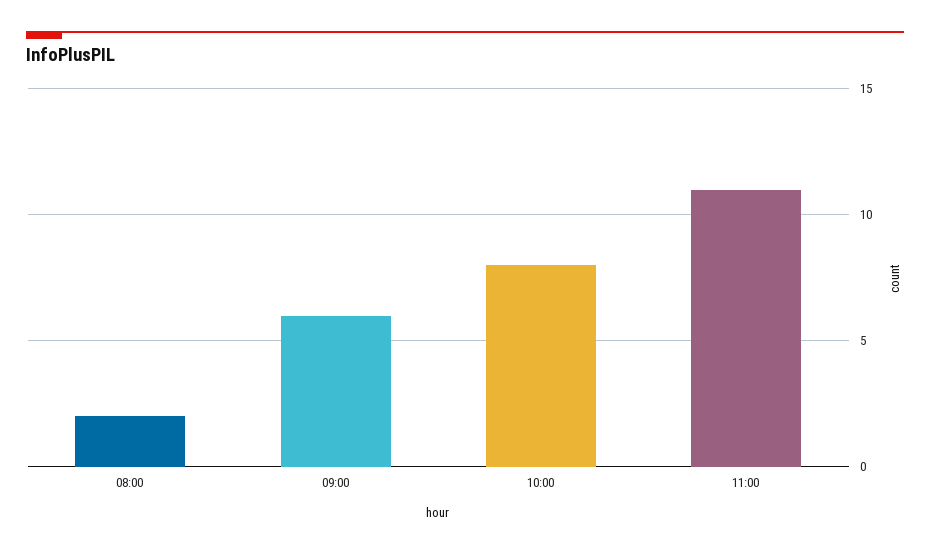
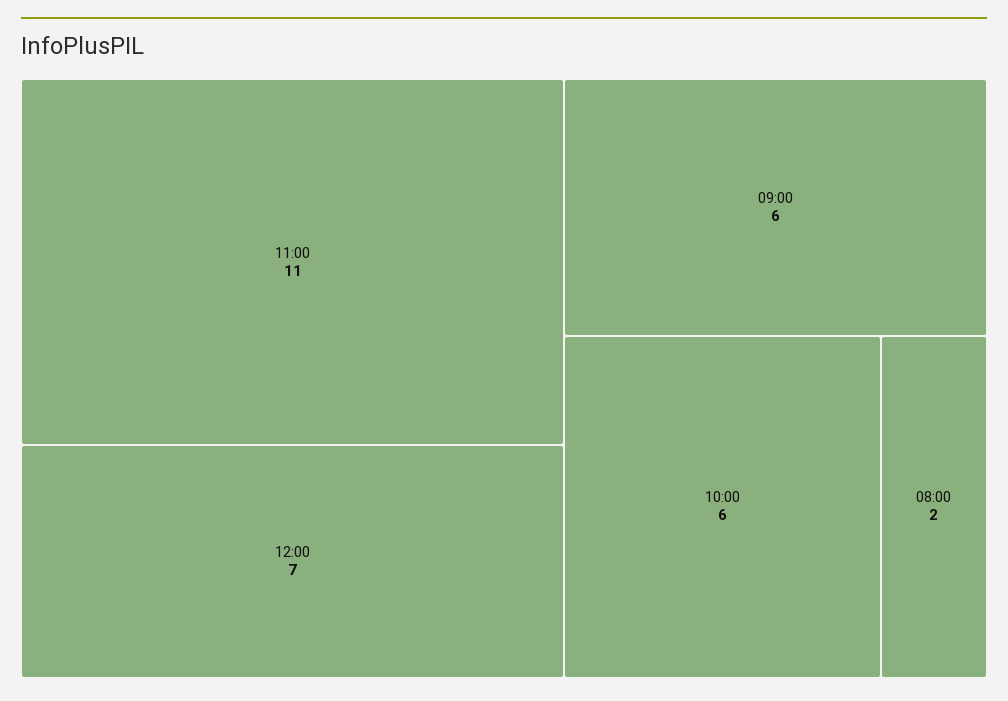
10:00: 8 -> 6
12:00: none -> 7

